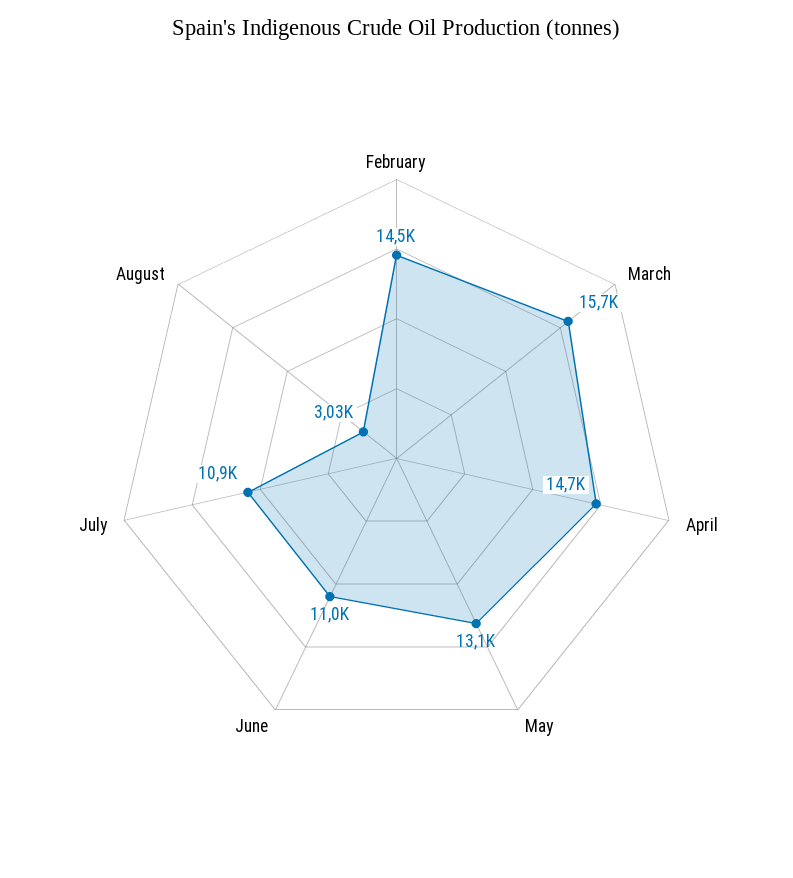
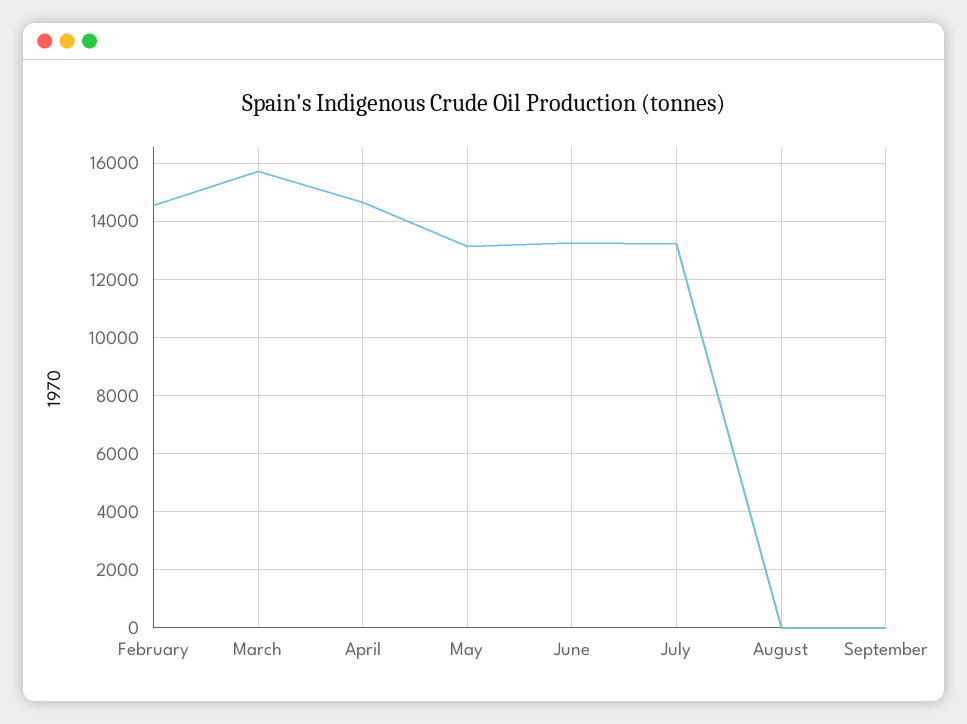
June: 11000 -> 13250
July: 10900 -> 13250
August: 3030 -> 0
September: none -> 0

